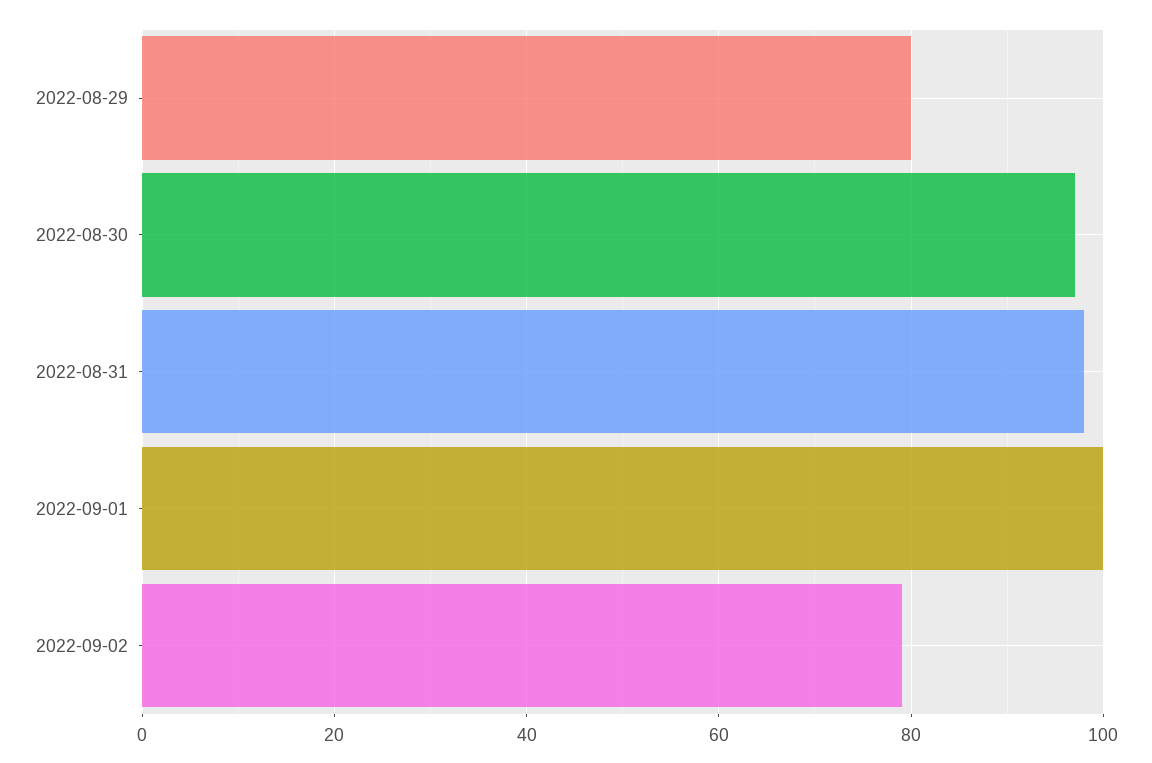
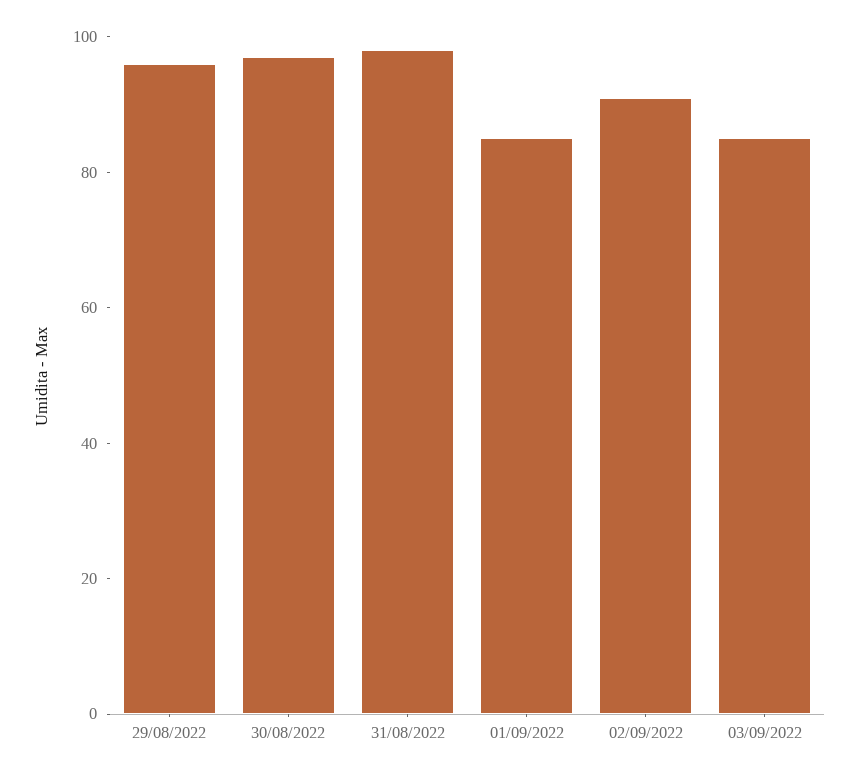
2022-08-29: 80 -> 95
2022-09-01: 100 -> 85
2022-09-02: 80 -> 90
03/09/2022: none -> 85

